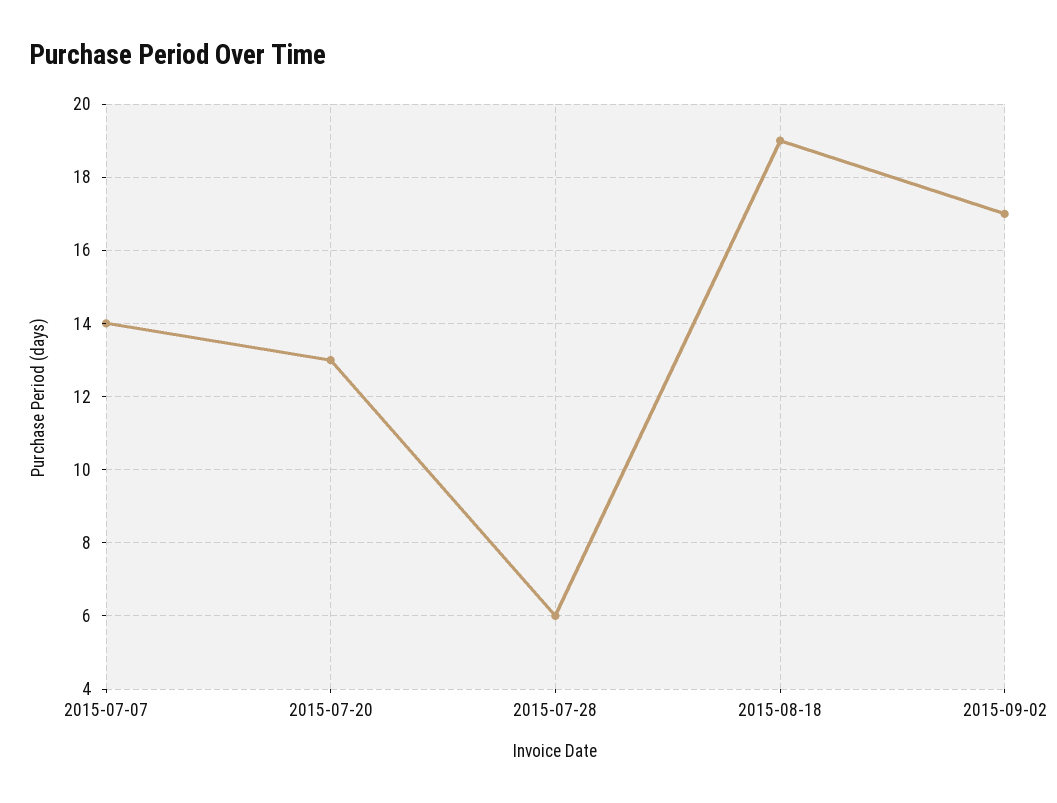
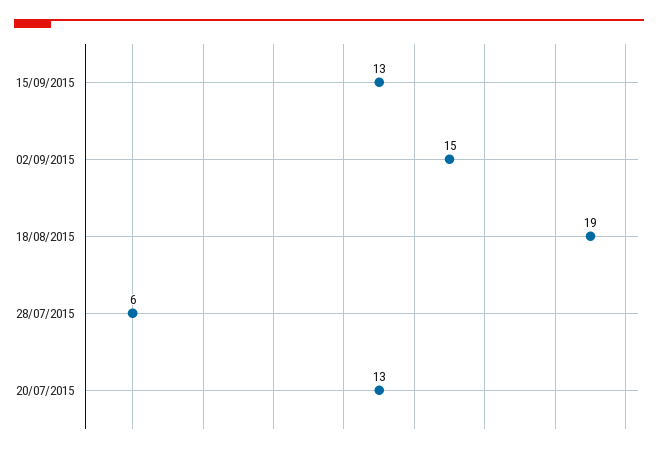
2015-07-07: 14 -> none
2015-09-02: 17 -> 15
15/09/2015: none -> 13

